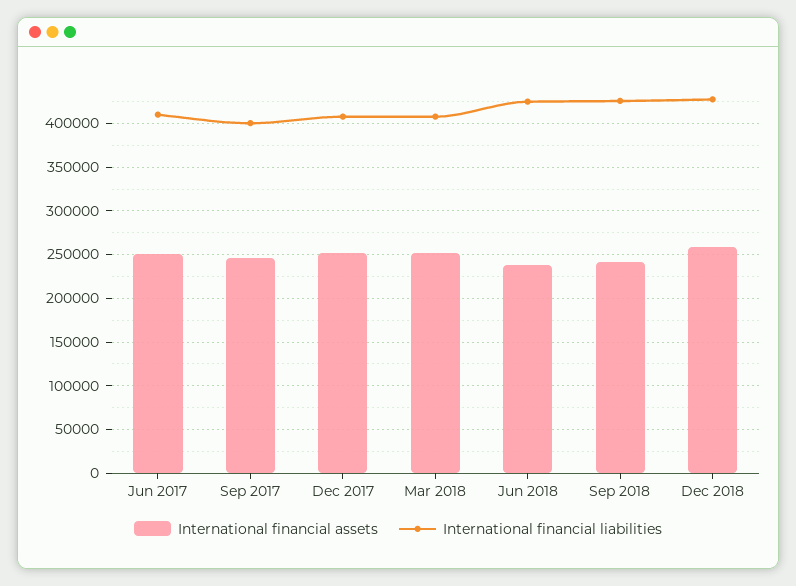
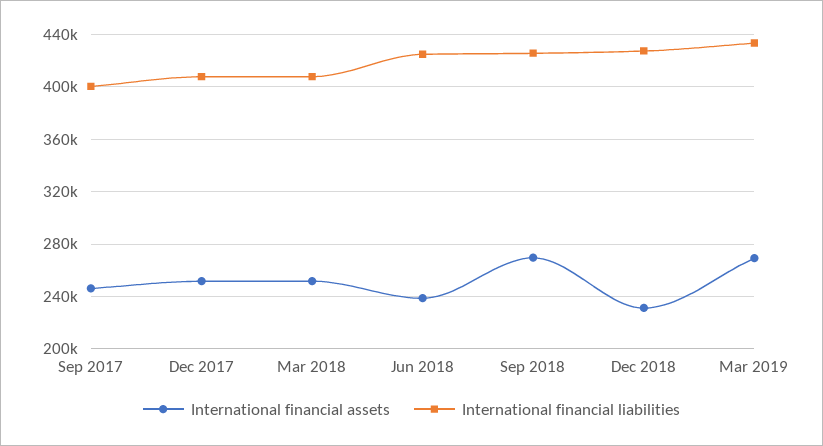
International financial assets, Jun 2017: 250000 -> none
International financial liabilities, Jun 2017: 410000 -> none
International financial assets, Sep 2018: 240000 -> 270000
International financial assets, Dec 2018: 260000 -> 230000
International financial assets, Mar 2019: none -> 270000
International financial liabilities, Mar 2019: none -> 435000

